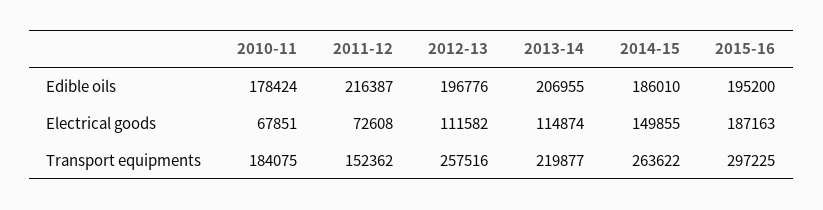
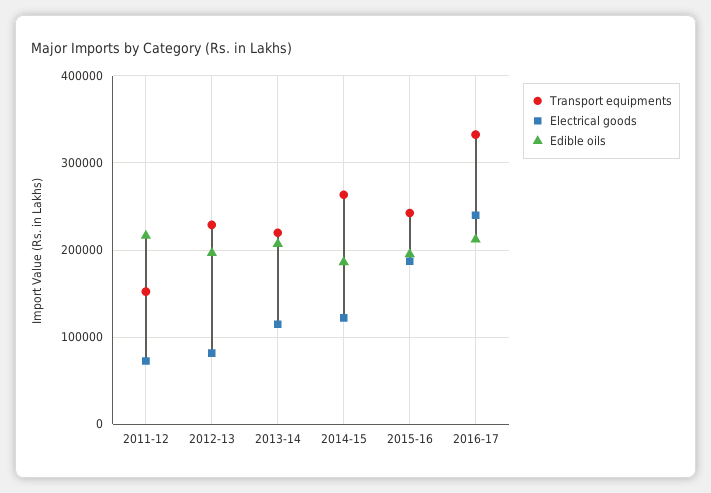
Edible oils, 2010-11: 178424 -> none
Electrical goods, 2010-11: 67851 -> none
Electrical goods, 2012-13: 111582 -> 80000
Electrical goods, 2014-15: 149855 -> 120000
Transport equipments, 2010-11: 184075 -> none
Transport equipments, 2012-13: 257516 -> 230000
Transport equipments, 2015-16: 297225 -> 240000
Transport equipments, 2016-17: none -> 330000
Electrical goods, 2016-17: none -> 240000
Edible oils, 2016-17: none -> 210000

